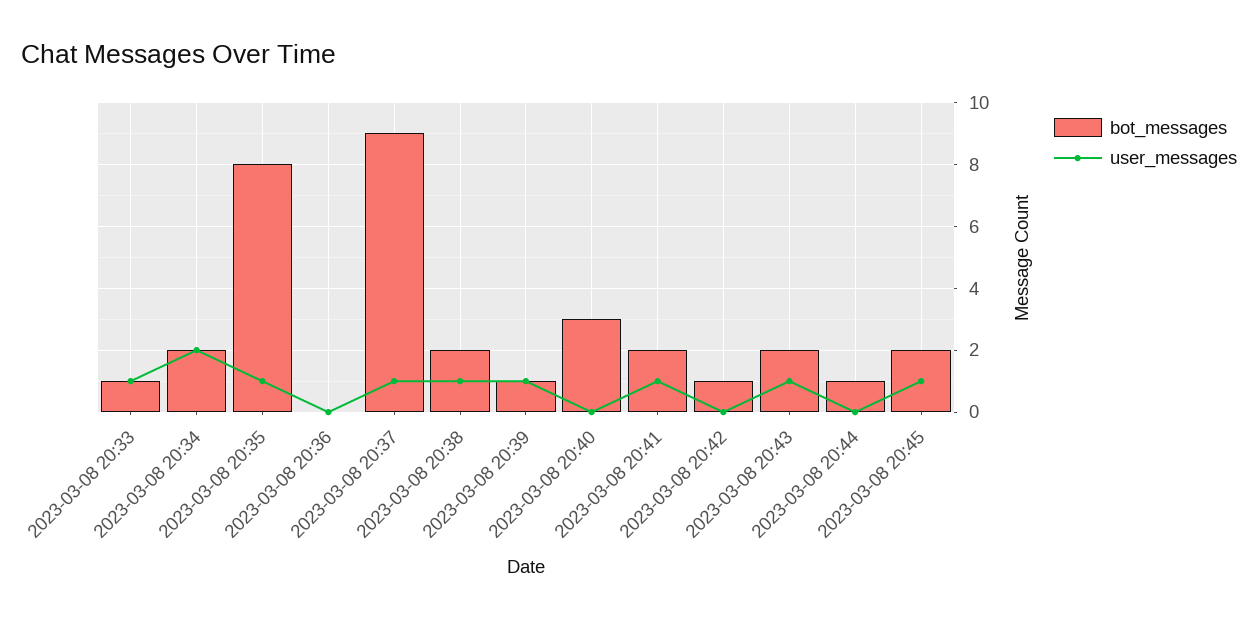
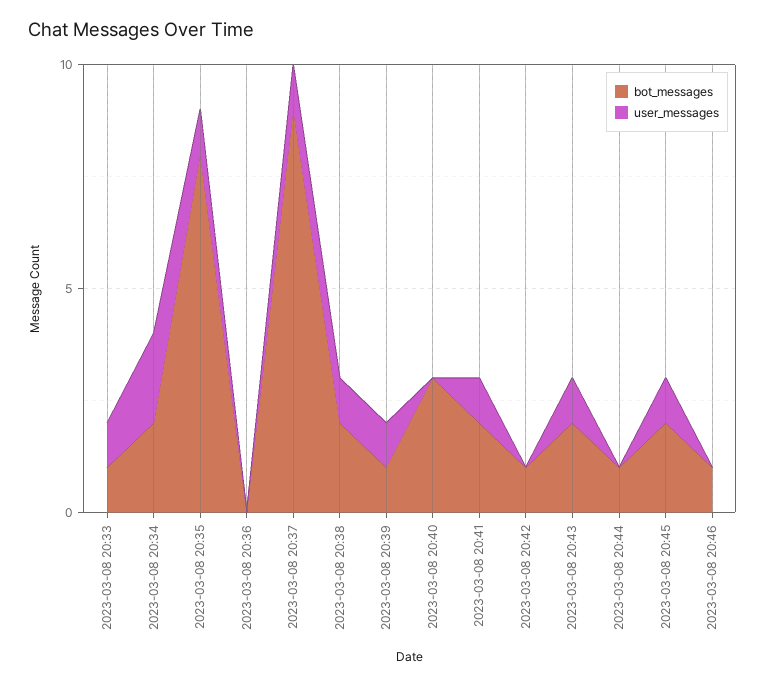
bot_messages, 2023-03-08 20:46: none -> 1
user_messages, 2023-03-08 20:46: none -> 0

